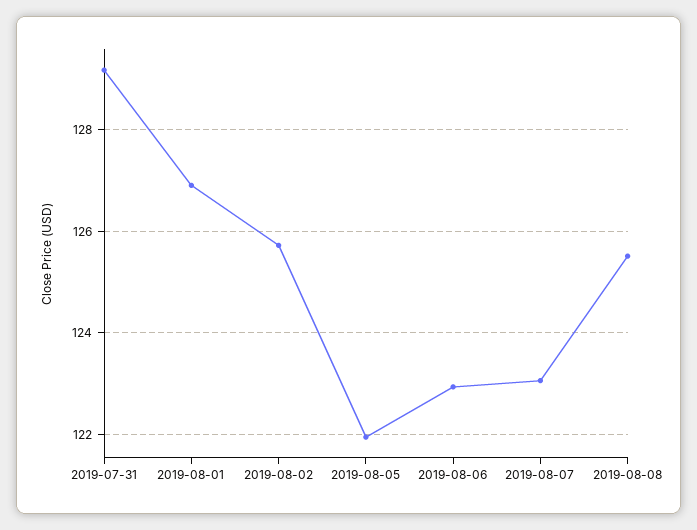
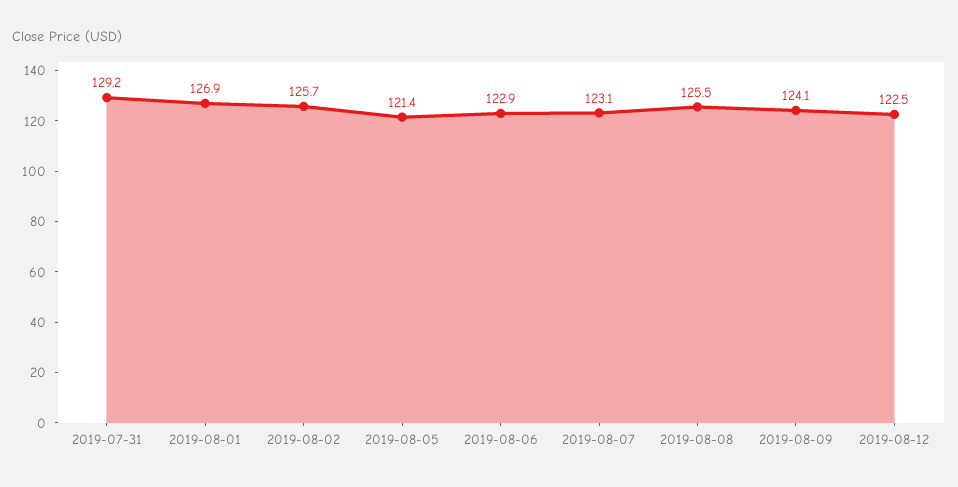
2019-08-05: 122 -> 121.4
2019-08-09: none -> 124.1
2019-08-12: none -> 122.5

